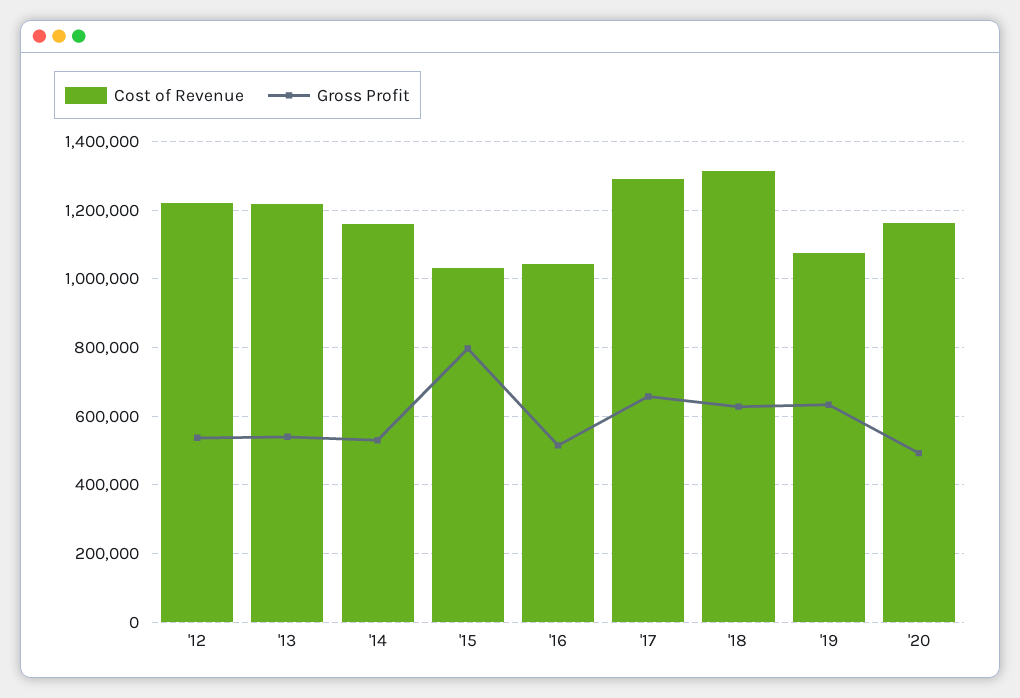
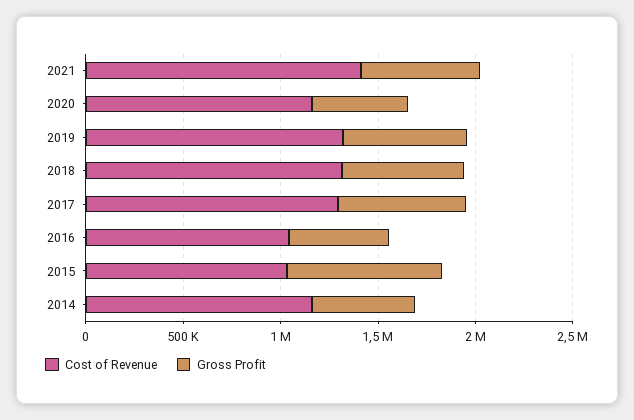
Cost of Revenue, '12: 1220000 -> none
Gross Profit, '12: 540000 -> none
Cost of Revenue, '13: 1220000 -> none
Gross Profit, '13: 540000 -> none
Cost of Revenue, '19: 1080000 -> 1300000
Cost of Revenue, 2021: none -> 1400000
Gross Profit, 2021: none -> 600000

